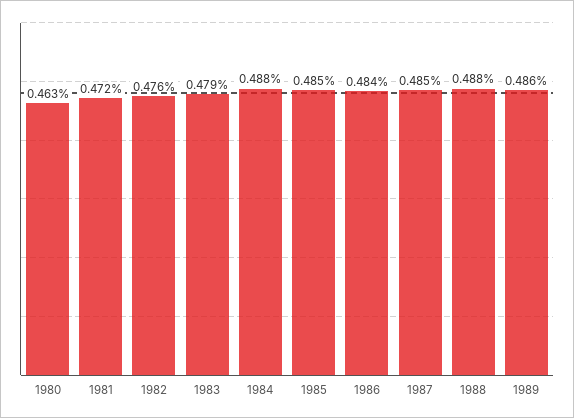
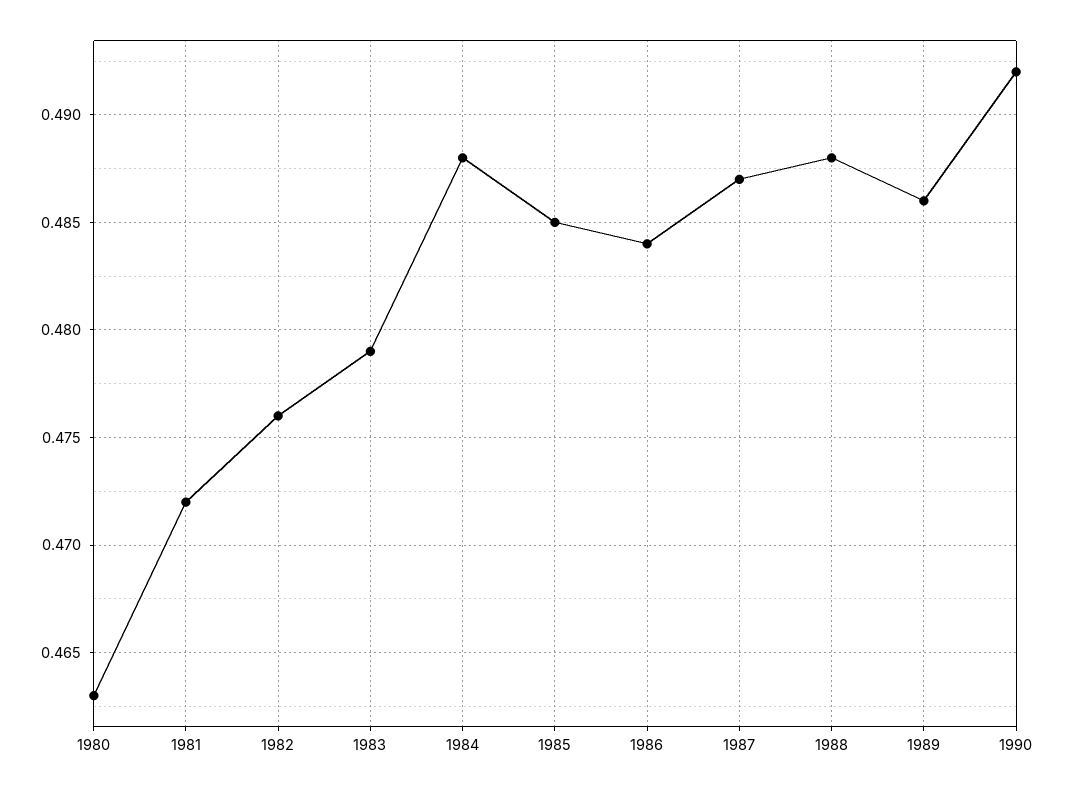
1987: 0.485 -> 0.487
1990: none -> 0.492

